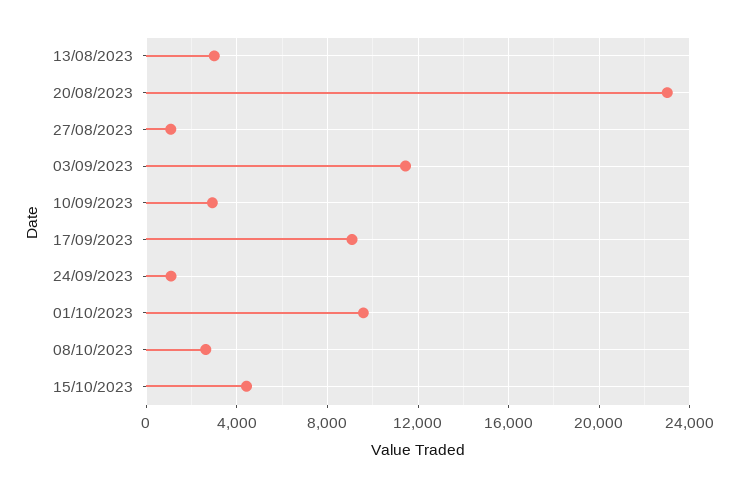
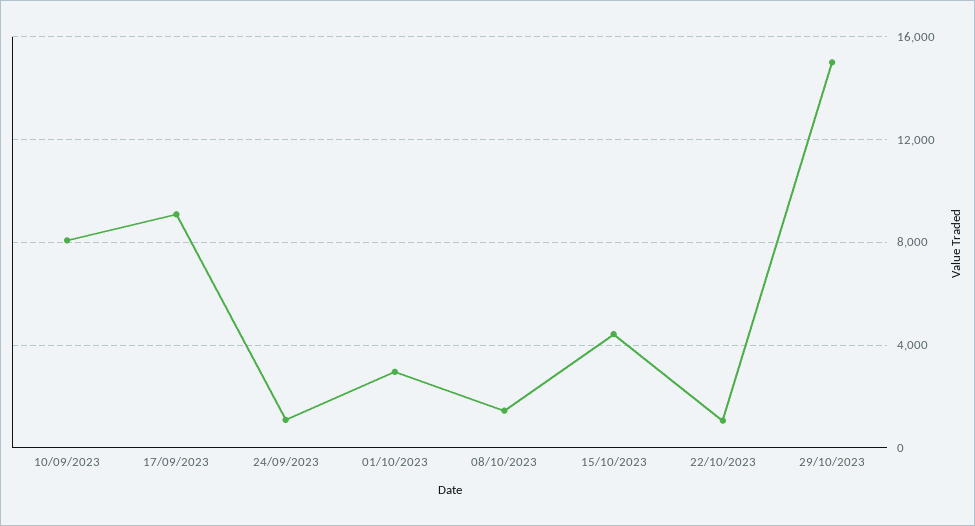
13/08/2023: 3000 -> none
20/08/2023: 23000 -> none
27/08/2023: 1000 -> none
03/09/2023: 11500 -> none
10/09/2023: 3000 -> 8000
01/10/2023: 9500 -> 3000
08/10/2023: 2500 -> 1500
22/10/2023: none -> 1000
29/10/2023: none -> 15000

